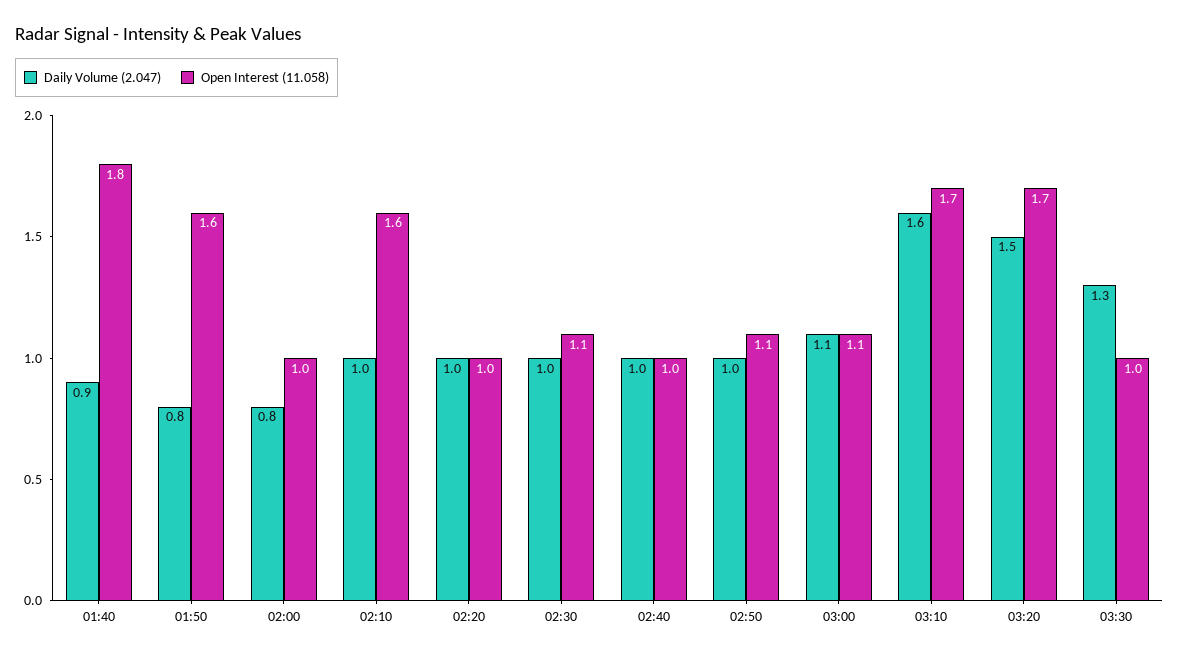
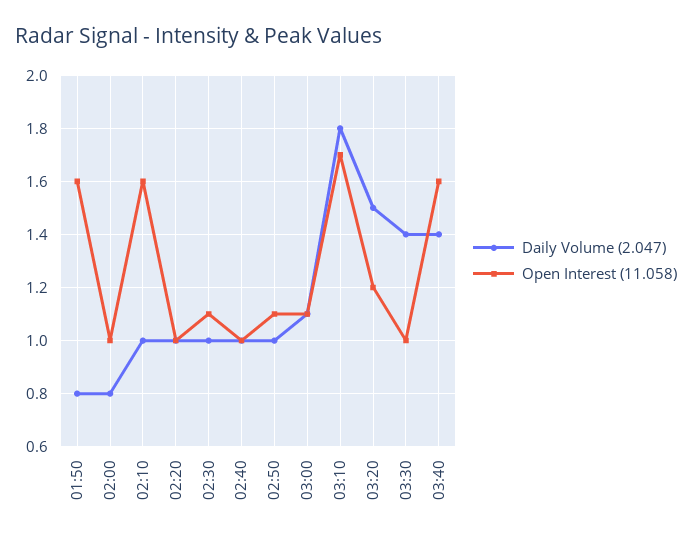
Daily Volume (2.047), 01:40: 0.9 -> none
Open Interest (11.058), 01:40: 1.8 -> none
Daily Volume (2.047), 03:10: 1.6 -> 1.8
Open Interest (11.058), 03:20: 1.7 -> 1.2
Daily Volume (2.047), 03:30: 1.3 -> 1.4
Daily Volume (2.047), 03:40: none -> 1.4
Open Interest (11.058), 03:40: none -> 1.6

